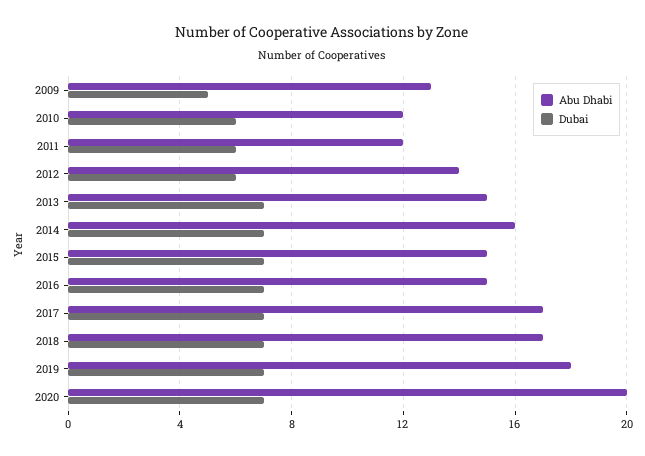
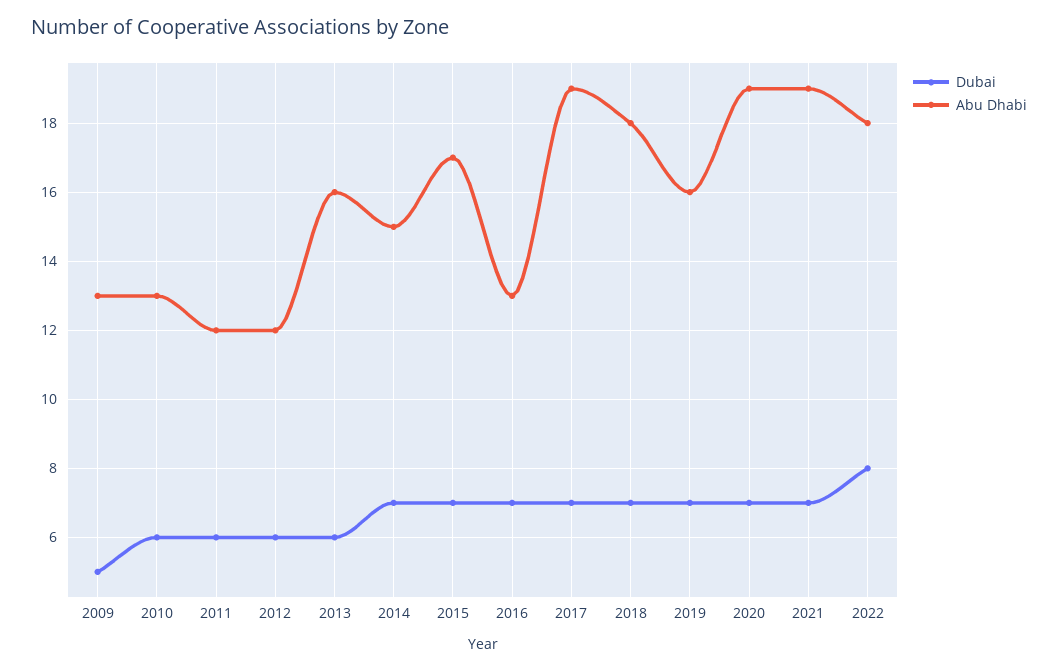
Abu Dhabi, 2010: 12 -> 13
Abu Dhabi, 2012: 14 -> 12
Abu Dhabi, 2013: 15 -> 16
Dubai, 2013: 7 -> 6
Abu Dhabi, 2014: 16 -> 15
Abu Dhabi, 2015: 15 -> 17
Abu Dhabi, 2016: 15 -> 13
Abu Dhabi, 2017: 17 -> 19
Abu Dhabi, 2018: 17 -> 18
Abu Dhabi, 2019: 18 -> 16
Abu Dhabi, 2020: 20 -> 19
Dubai, 2021: none -> 7
Abu Dhabi, 2021: none -> 19
Dubai, 2022: none -> 8
Abu Dhabi, 2022: none -> 18

